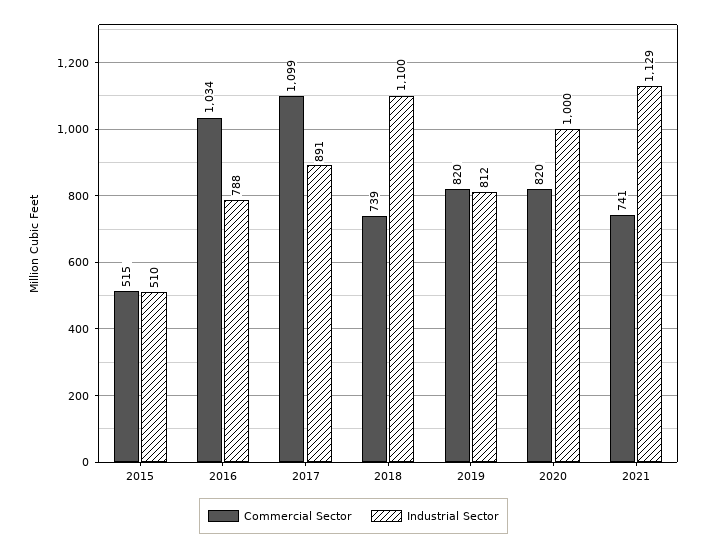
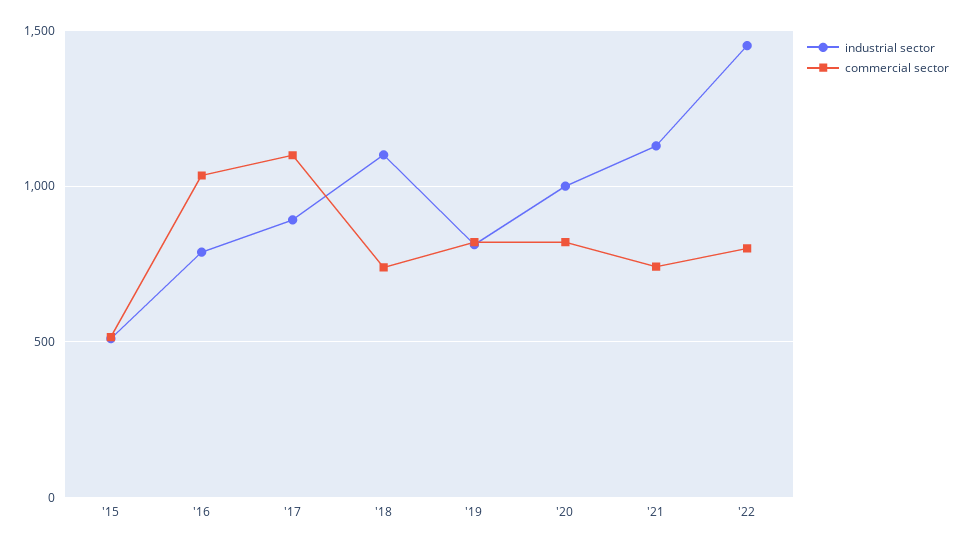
Industrial Sector, '22: none -> 1450
Commercial Sector, '22: none -> 800

